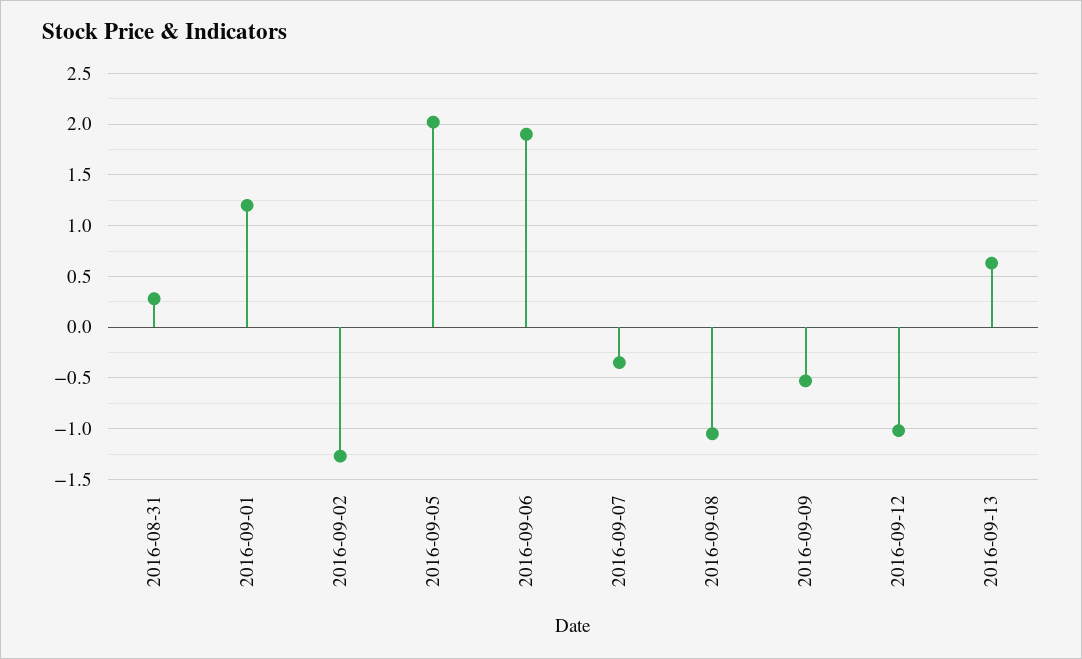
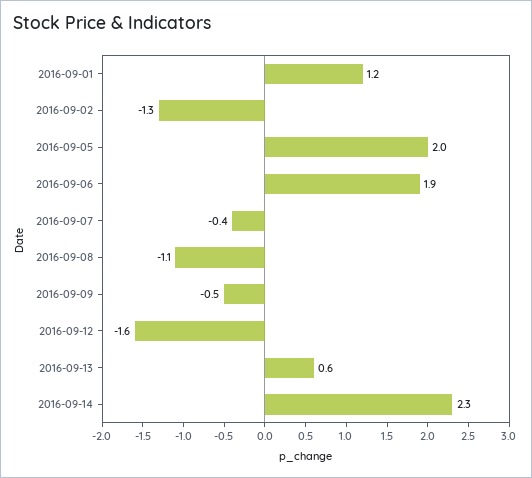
2016-08-31: 0.3 -> none
2016-09-12: -1 -> -1.6
2016-09-14: none -> 2.3

